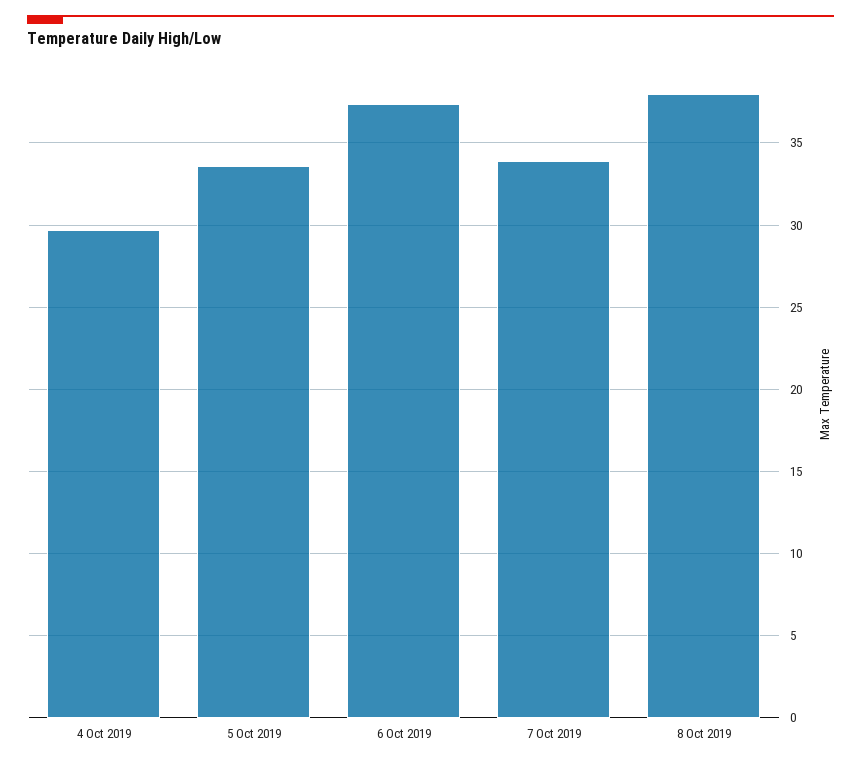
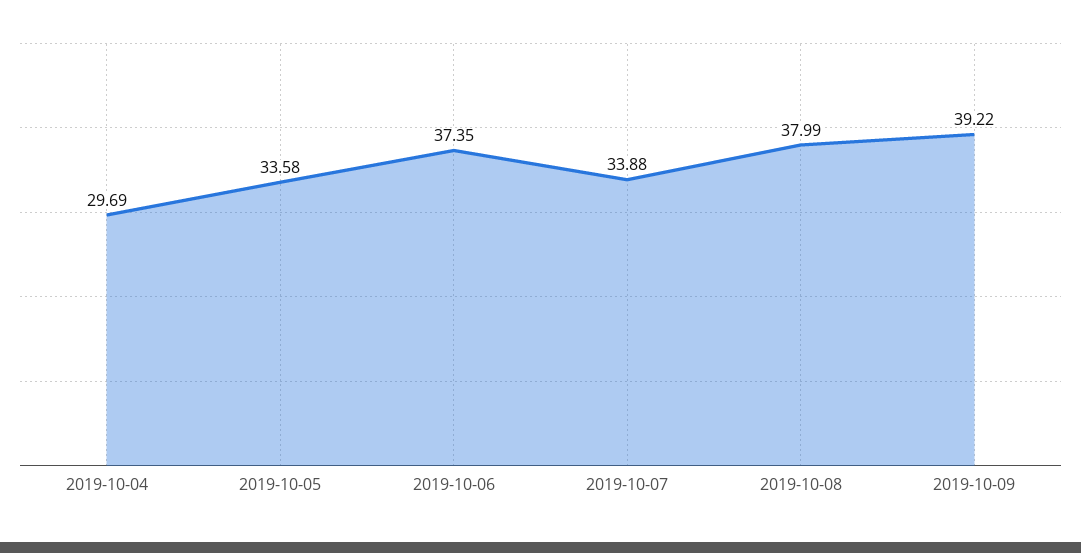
2019-10-09: none -> 39.22

